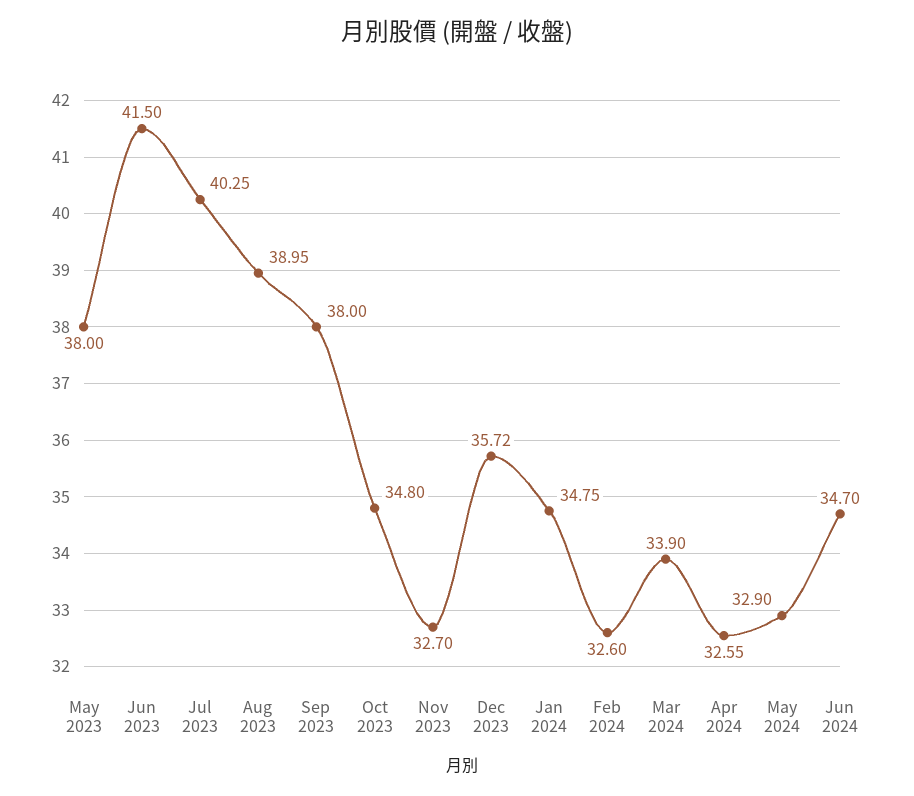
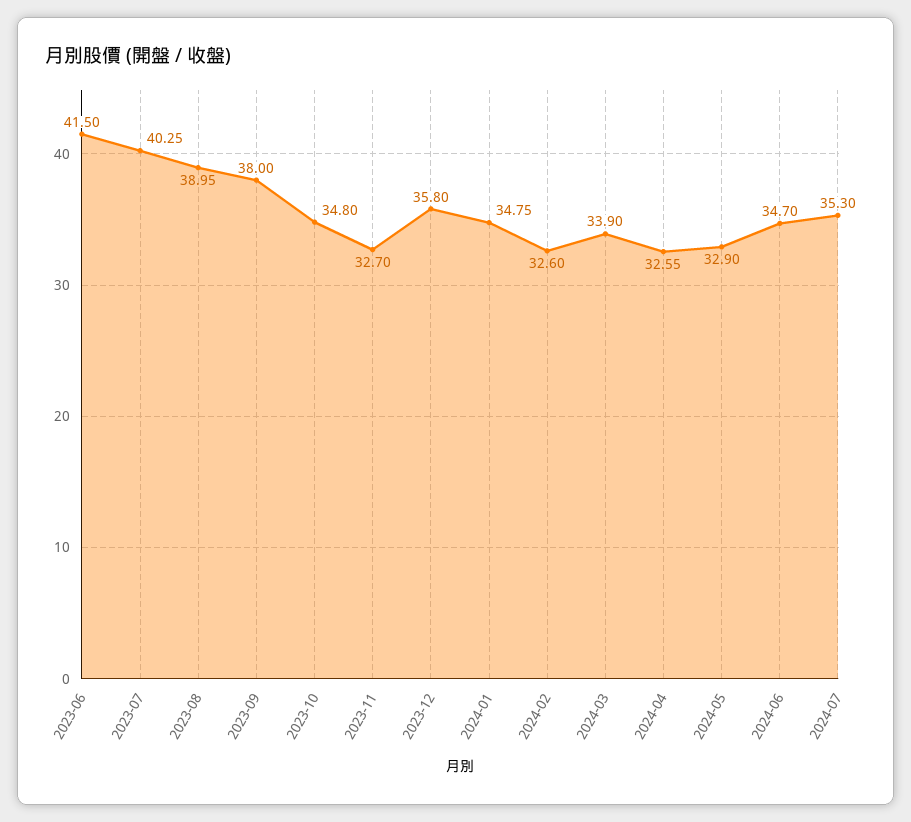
May 2023: 38 -> none
Dec 2023: 35.72 -> 35.8
2024-07: none -> 35.3

